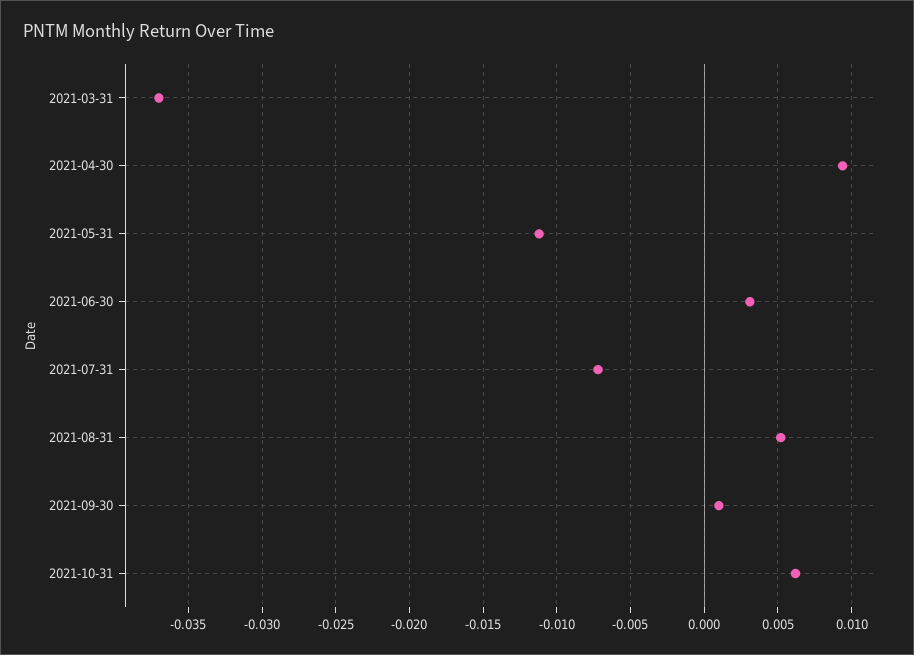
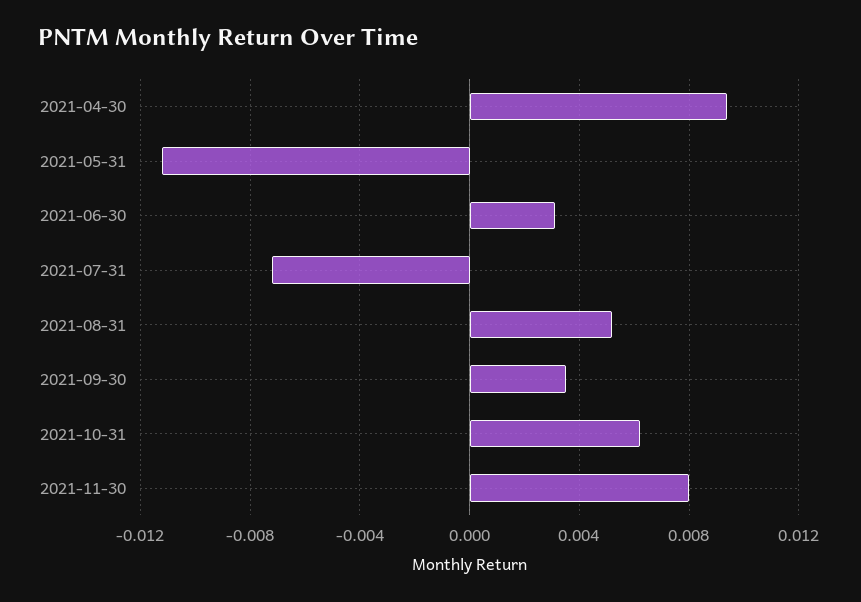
2021-03-31: -0.037 -> none
2021-09-30: 0.001 -> 0.0035
2021-11-30: none -> 0.008

